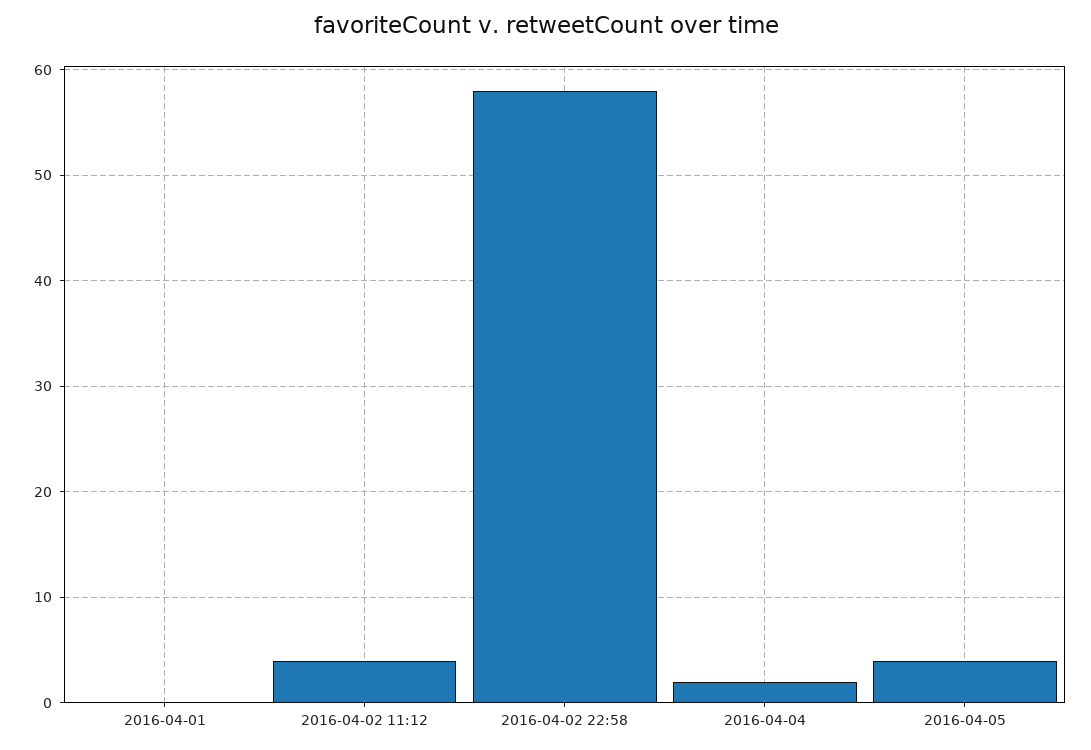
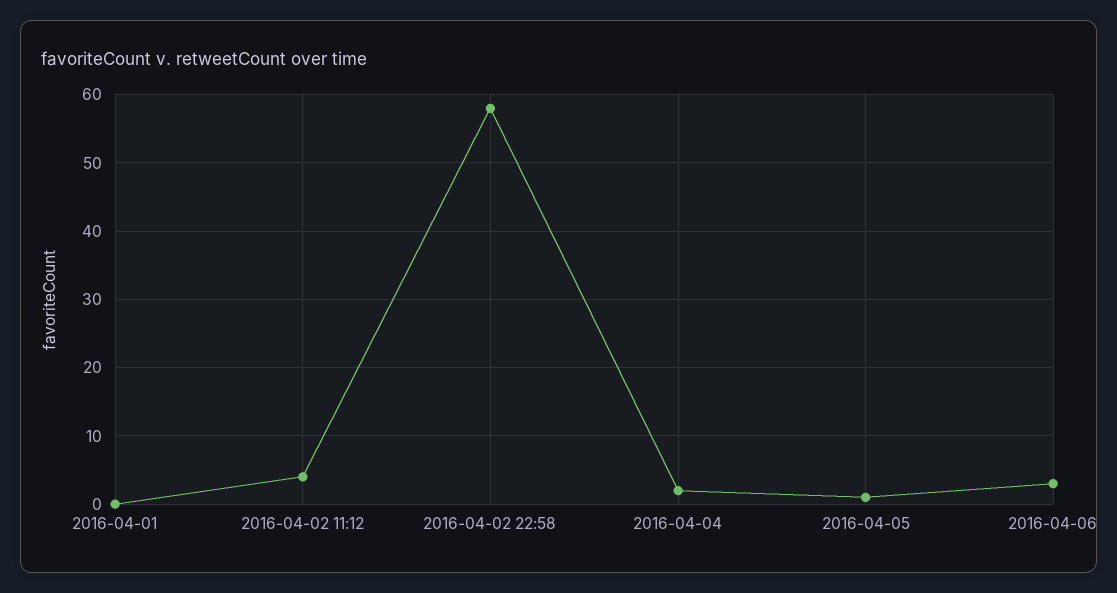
2016-04-05: 4 -> 1
2016-04-06: none -> 3

